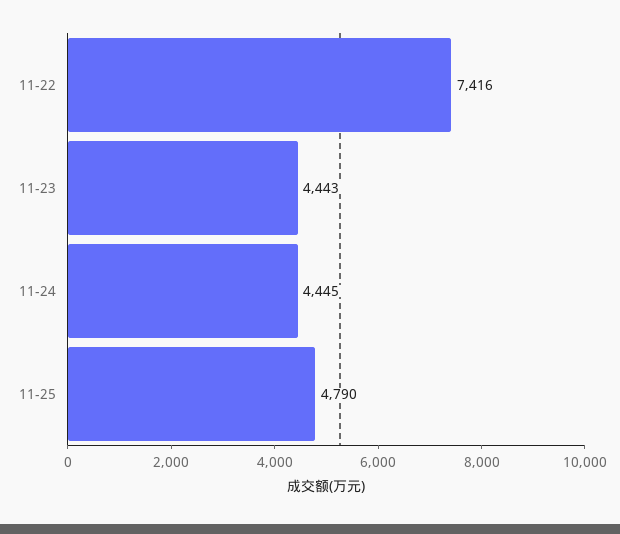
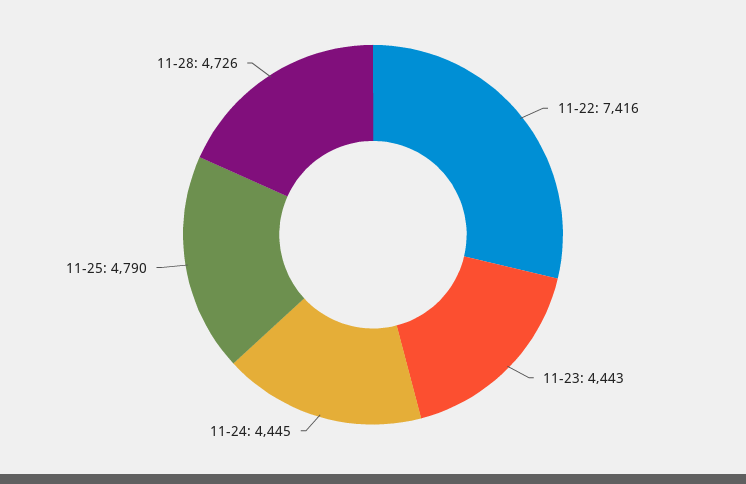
11-28: none -> 4726

